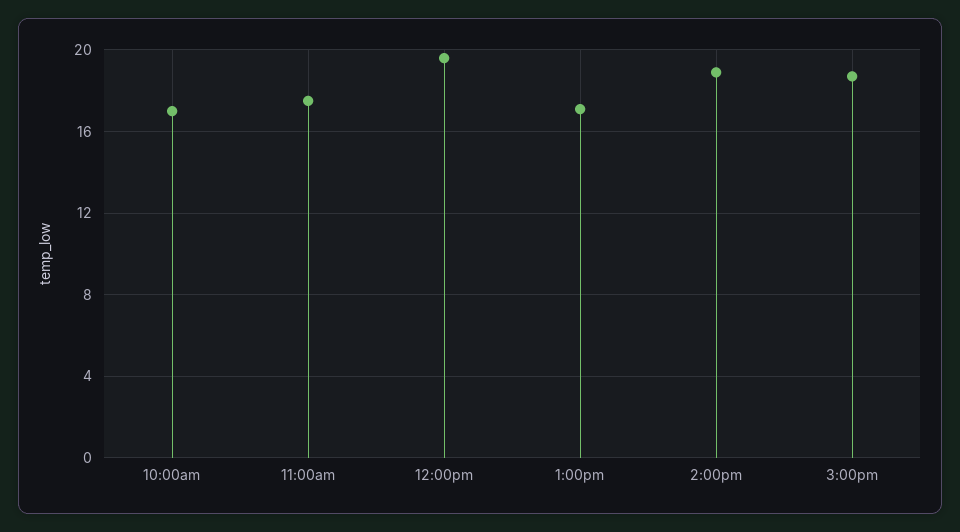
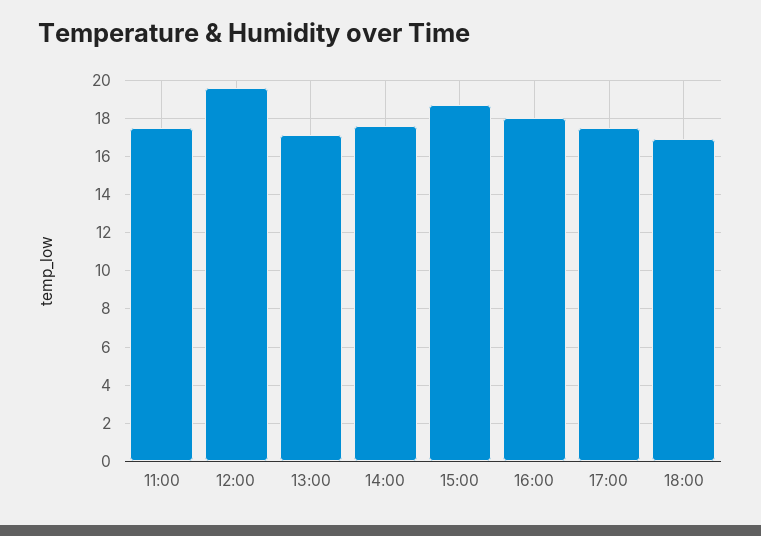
10:00am: 17 -> none
2:00pm: 19 -> 17.5
16:00: none -> 18
17:00: none -> 17.5
18:00: none -> 17

